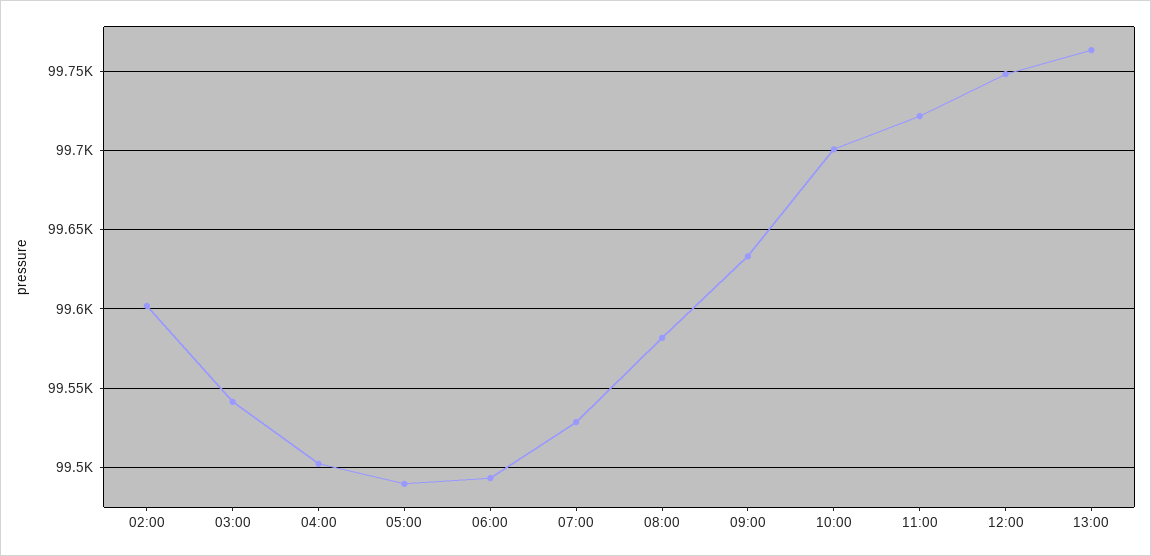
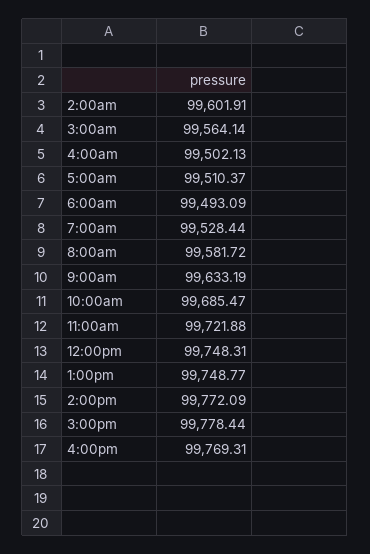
03:00: 99540 -> 99564.14
05:00: 99490 -> 99510.37
10:00: 99700 -> 99685.47
13:00: 99765 -> 99748.77
2:00pm: none -> 99772.09
3:00pm: none -> 99778.44
4:00pm: none -> 99769.31

